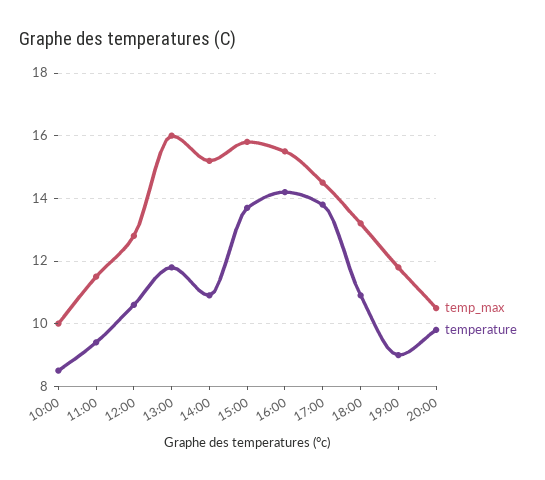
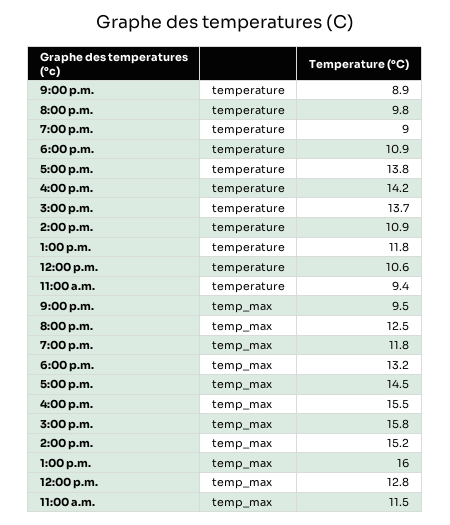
temp_max, 10:00: 10 -> none
temperature, 10:00: 8.5 -> none
temp_max, 20:00: 10.5 -> 12.5
temperature, 9:00 p.m.: none -> 8.9
temp_max, 9:00 p.m.: none -> 9.5

